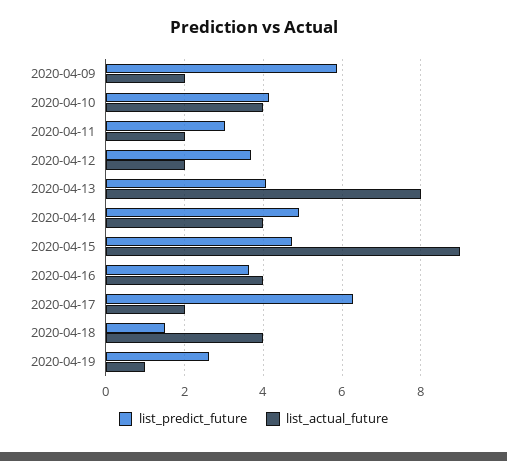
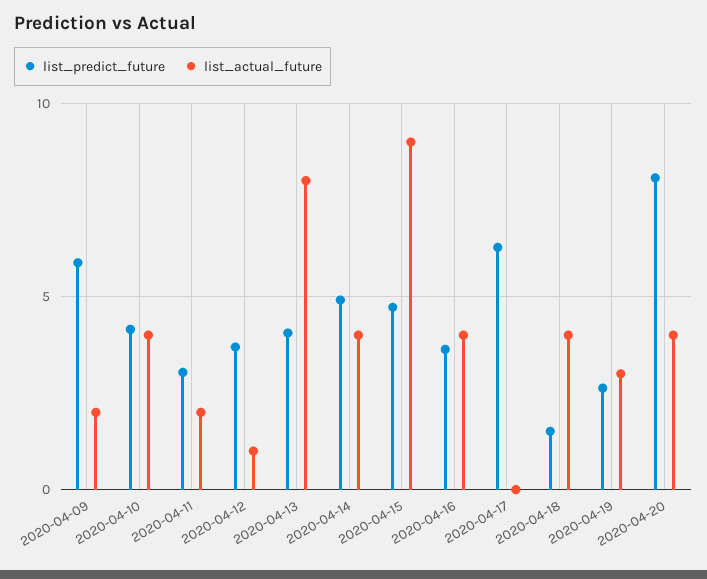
list_actual_future, 2020-04-12: 2 -> 1
list_actual_future, 2020-04-17: 2 -> 0
list_actual_future, 2020-04-19: 1 -> 3
list_predict_future, 2020-04-20: none -> 8
list_actual_future, 2020-04-20: none -> 4

